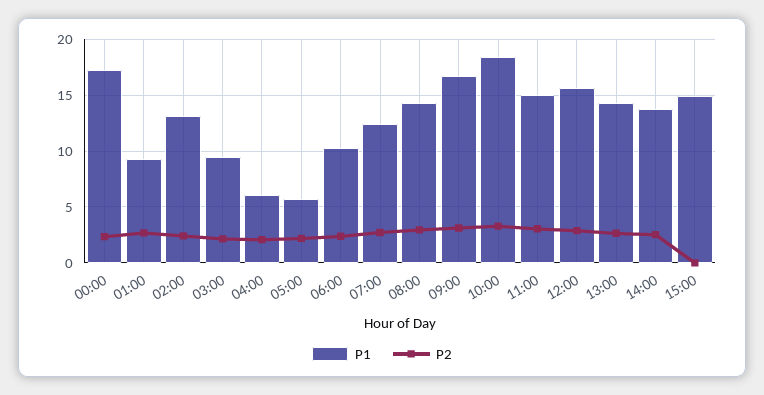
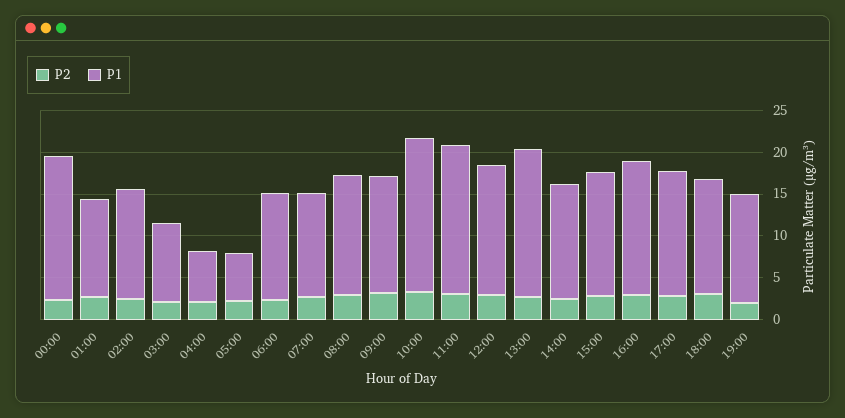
P1, 01:00: 9 -> 12
P1, 06:00: 10 -> 13
P1, 09:00: 17 -> 14
P1, 11:00: 15 -> 18
P1, 13:00: 14 -> 18
P2, 15:00: 0 -> 3
P2, 16:00: none -> 3
P1, 16:00: none -> 16
P2, 17:00: none -> 3
P1, 17:00: none -> 15
P2, 18:00: none -> 3
P1, 18:00: none -> 14
P2, 19:00: none -> 2
P1, 19:00: none -> 13

